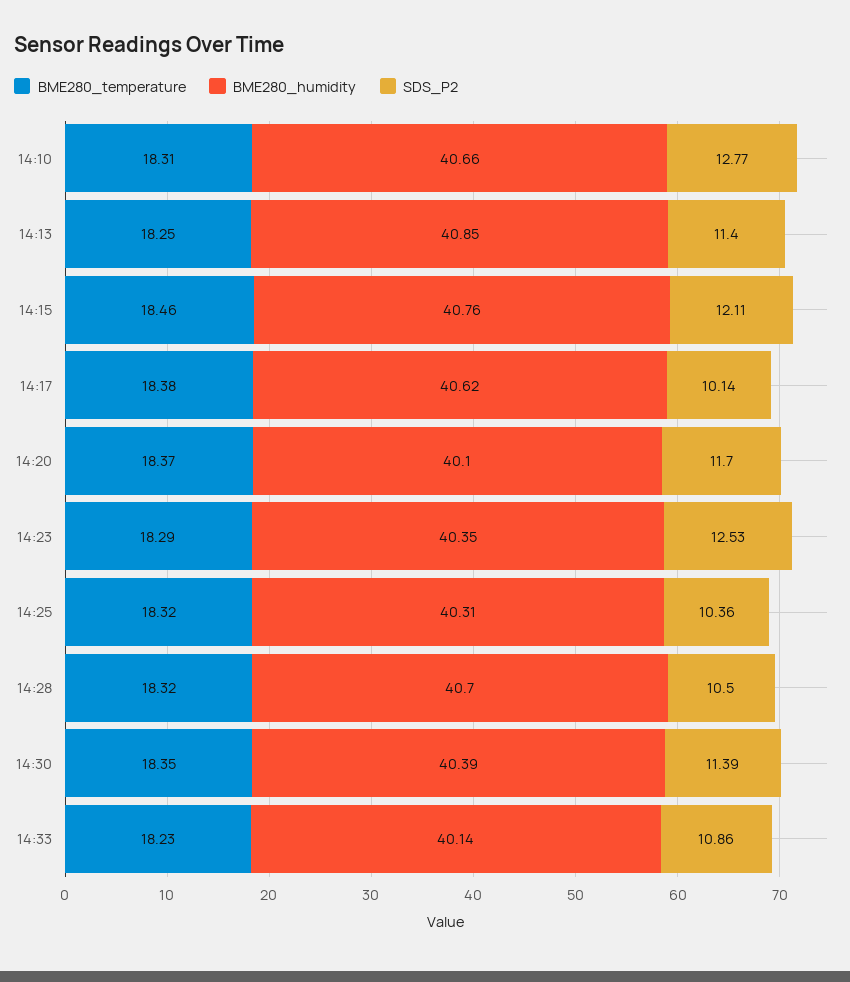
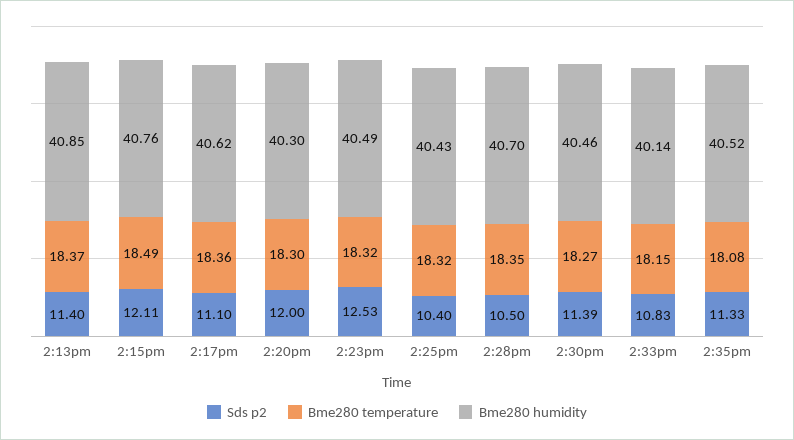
BME280_temperature, 14:10: 18.31 -> none
BME280_humidity, 14:10: 40.66 -> none
SDS_P2, 14:10: 12.77 -> none
BME280_temperature, 14:13: 18.25 -> 18.37
BME280_temperature, 14:15: 18.46 -> 18.49
BME280_temperature, 14:17: 18.38 -> 18.36
SDS_P2, 14:17: 10.14 -> 11.1
BME280_temperature, 14:20: 18.37 -> 18.3
BME280_humidity, 14:20: 40.1 -> 40.3
SDS_P2, 14:20: 11.7 -> 12
BME280_temperature, 14:23: 18.29 -> 18.32
BME280_humidity, 14:23: 40.35 -> 40.49
BME280_humidity, 14:25: 40.31 -> 40.43
SDS_P2, 14:25: 10.36 -> 10.4
BME280_temperature, 14:28: 18.32 -> 18.35
BME280_temperature, 14:30: 18.35 -> 18.27
BME280_humidity, 14:30: 40.39 -> 40.46
BME280_temperature, 14:33: 18.23 -> 18.15
SDS_P2, 14:33: 10.86 -> 10.83
SDS_P2, 2:35pm: none -> 11.33
BME280_temperature, 2:35pm: none -> 18.08
BME280_humidity, 2:35pm: none -> 40.52

